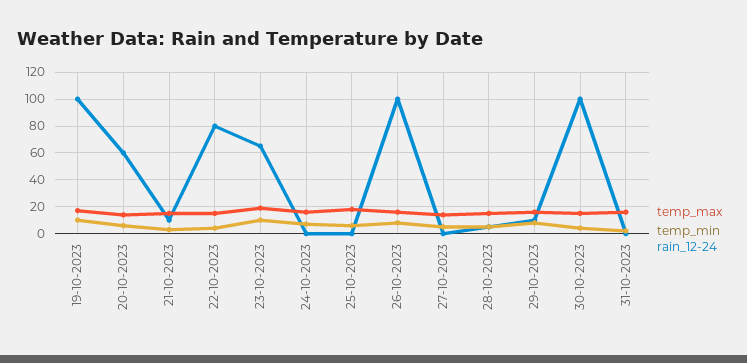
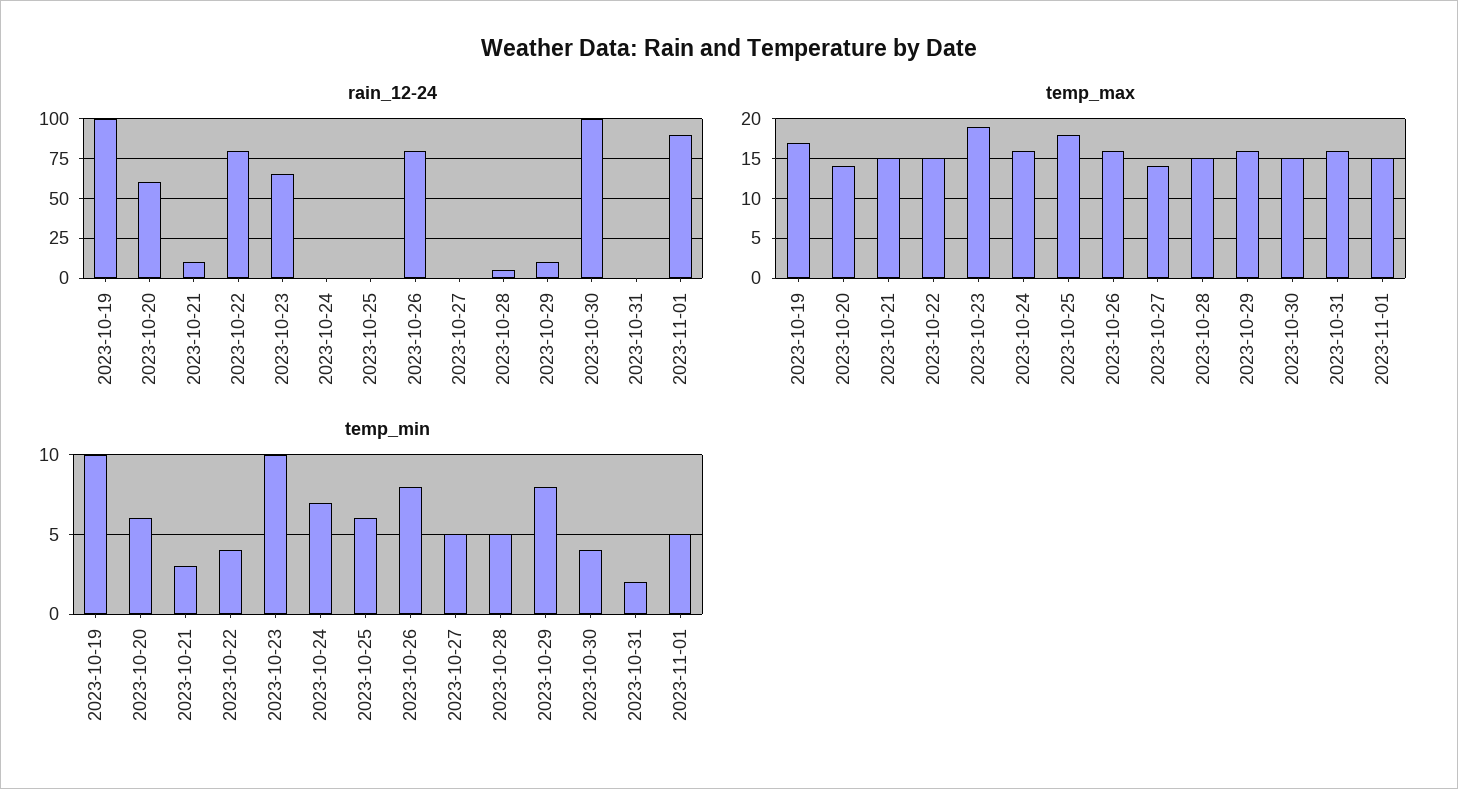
rain_12-24, 26-10-2023: 100 -> 80
rain_12-24, 2023-11-01: none -> 90
temp_max, 2023-11-01: none -> 15
temp_min, 2023-11-01: none -> 5

